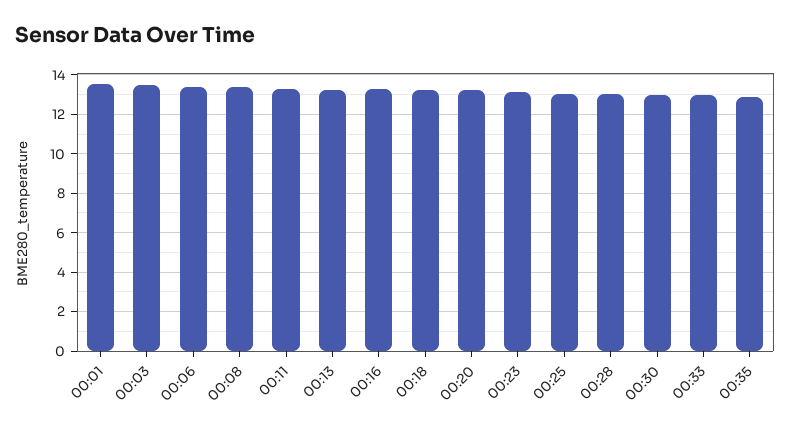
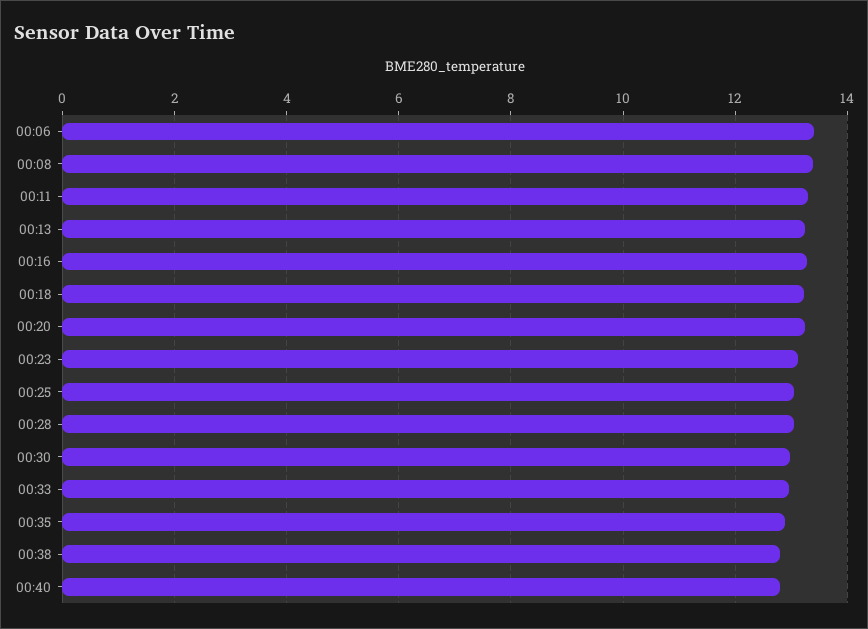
00:01: 13.5 -> none
00:03: 13.5 -> none
00:38: none -> 12.8
00:40: none -> 12.8

